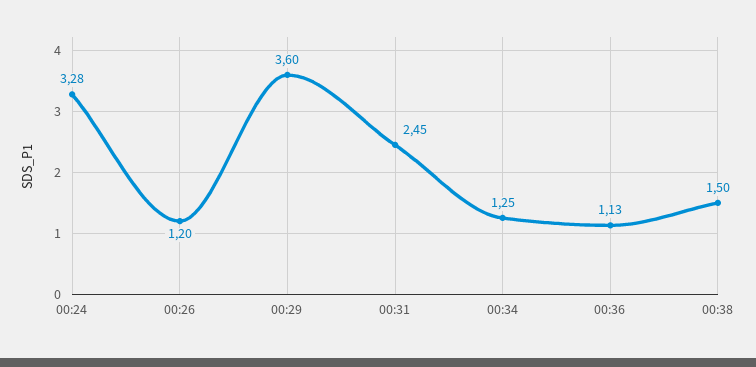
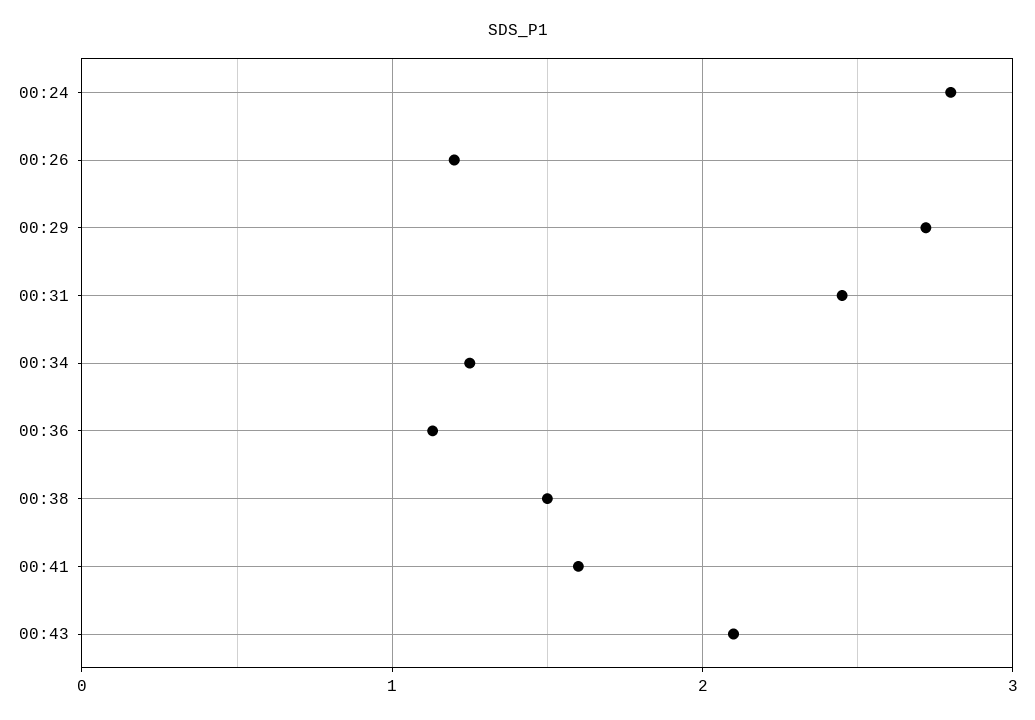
00:24: 3.28 -> 2.8
00:29: 3.6 -> 2.7
00:41: none -> 1.6
00:43: none -> 2.1

